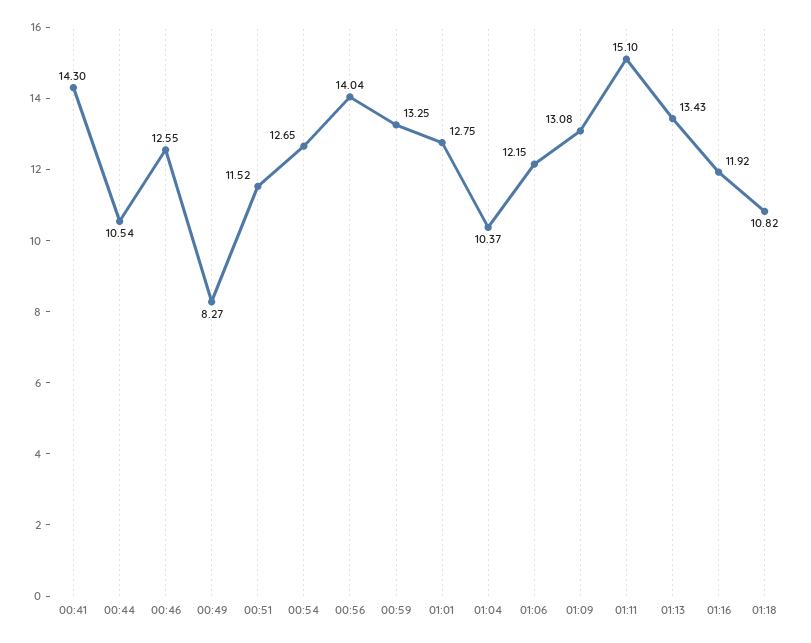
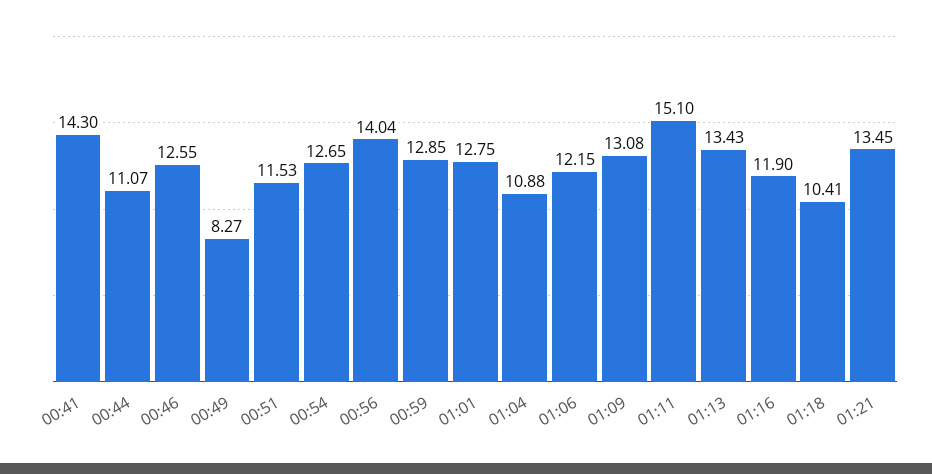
00:44: 10.54 -> 11.07
00:51: 11.52 -> 11.53
00:59: 13.25 -> 12.85
01:04: 10.37 -> 10.88
01:16: 11.92 -> 11.9
01:18: 10.82 -> 10.41
01:21: none -> 13.45

